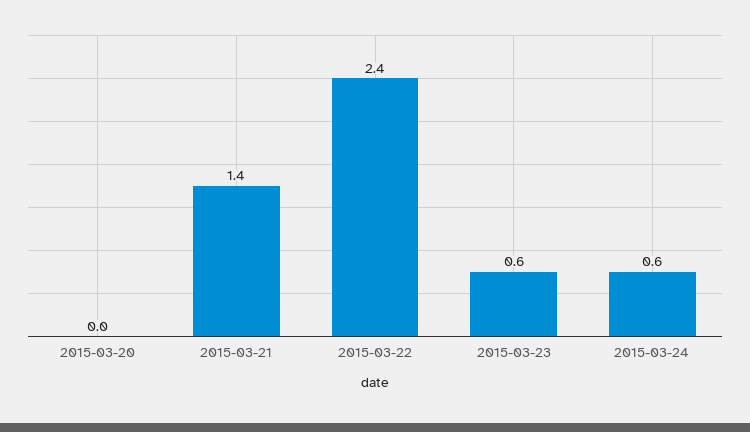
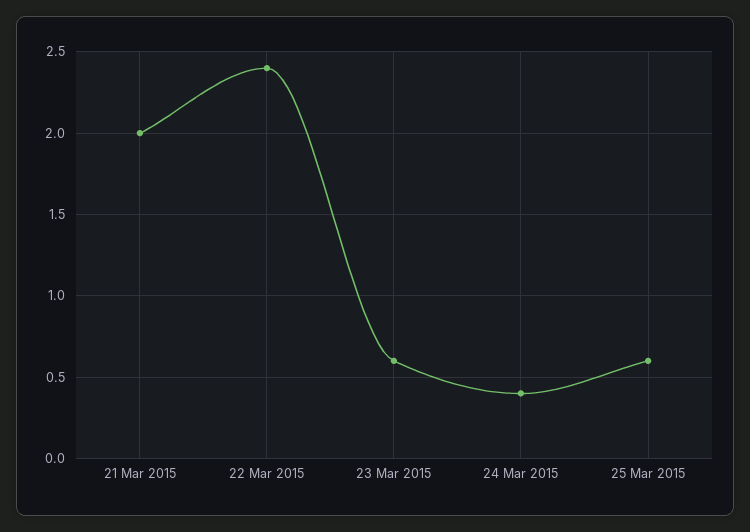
2015-03-20: 0 -> none
2015-03-21: 1.4 -> 2
2015-03-24: 0.6 -> 0.4
25 Mar 2015: none -> 0.6

